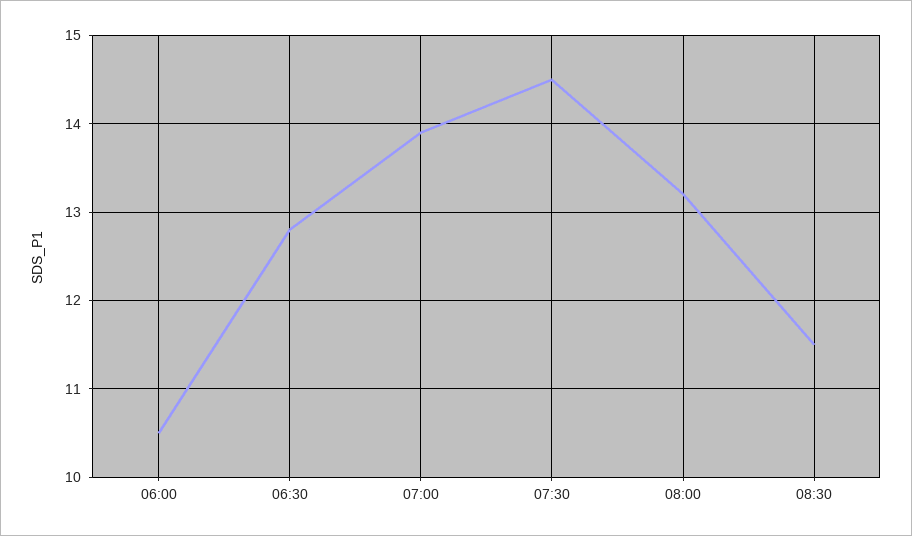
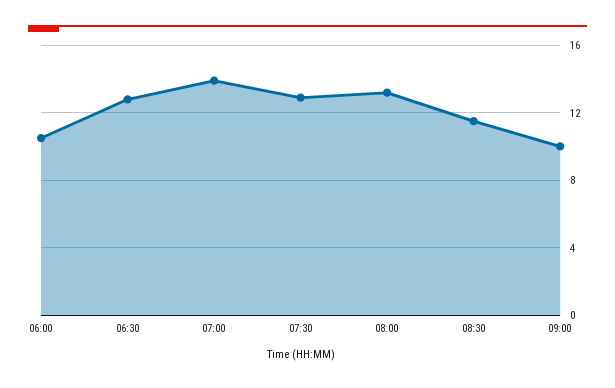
07:30: 14.5 -> 13
09:00: none -> 10

